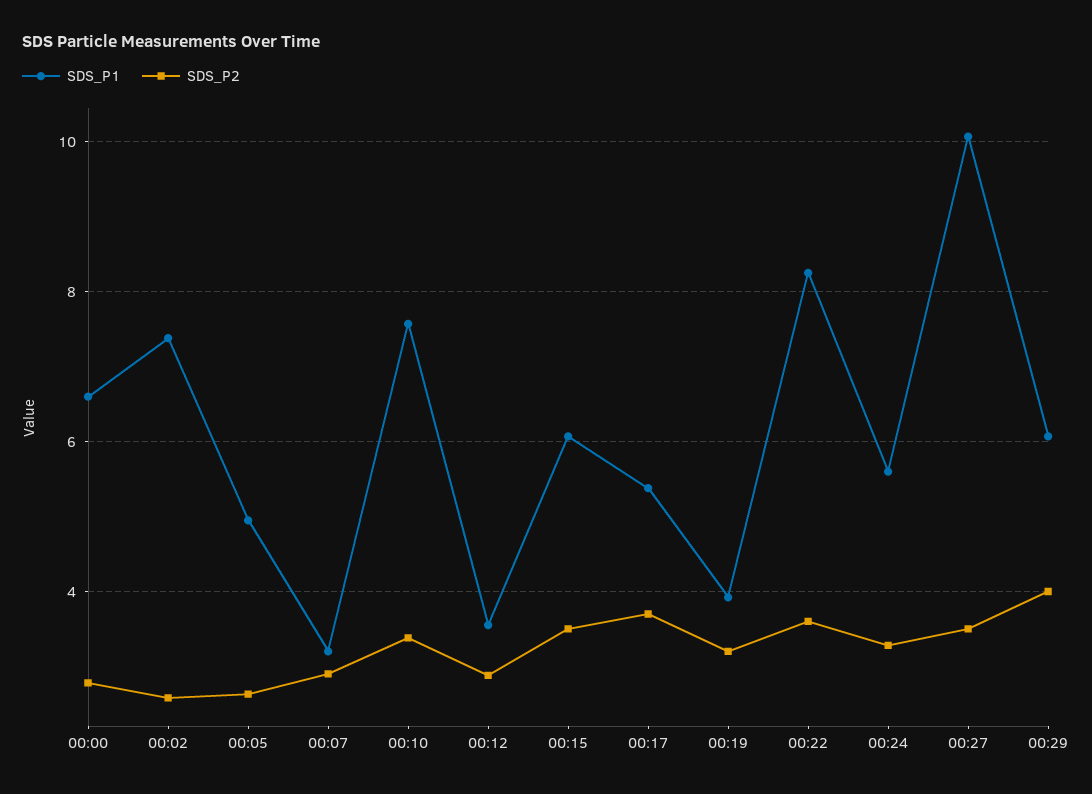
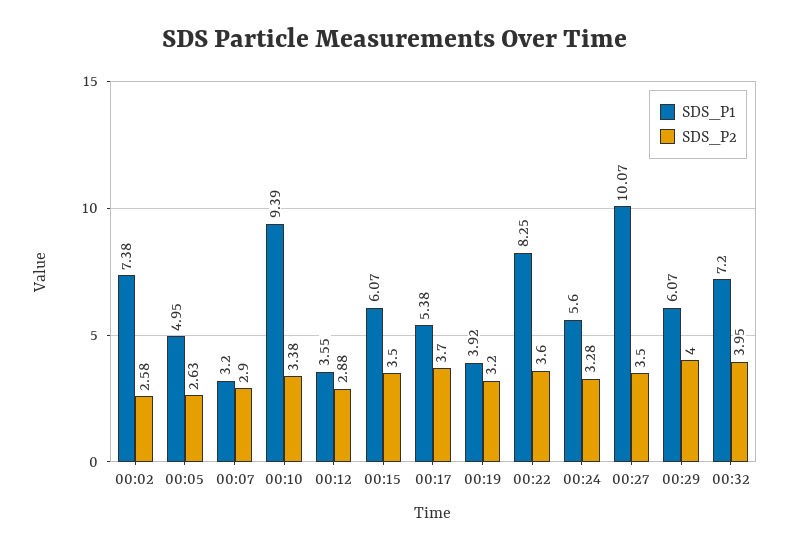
SDS_P1, 00:00: 6.6 -> none
SDS_P2, 00:00: 2.8 -> none
SDS_P1, 00:10: 7.6 -> 9.39
SDS_P1, 00:32: none -> 7.2
SDS_P2, 00:32: none -> 3.95

